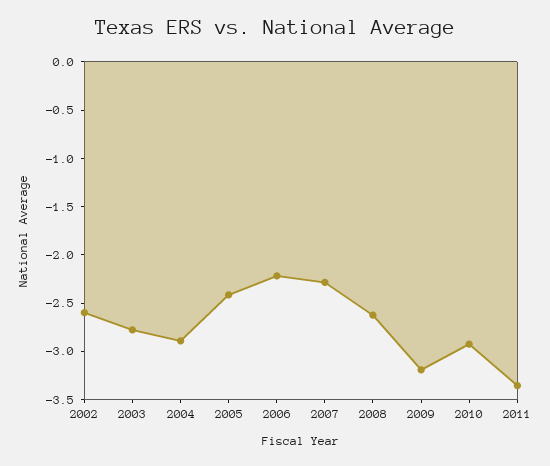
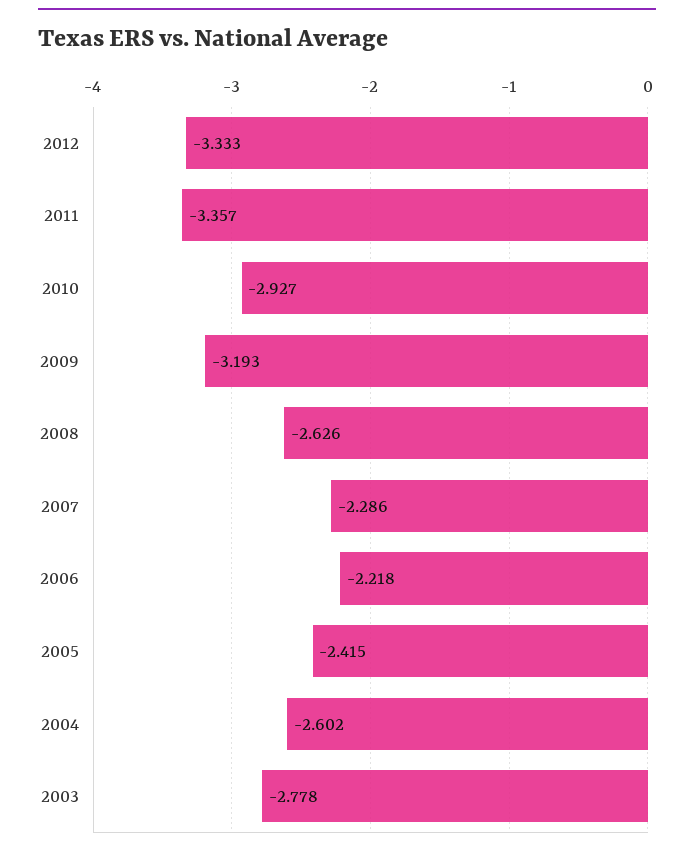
2002: -2.6 -> none
2004: -2.9 -> -2.602
2012: none -> -3.333

